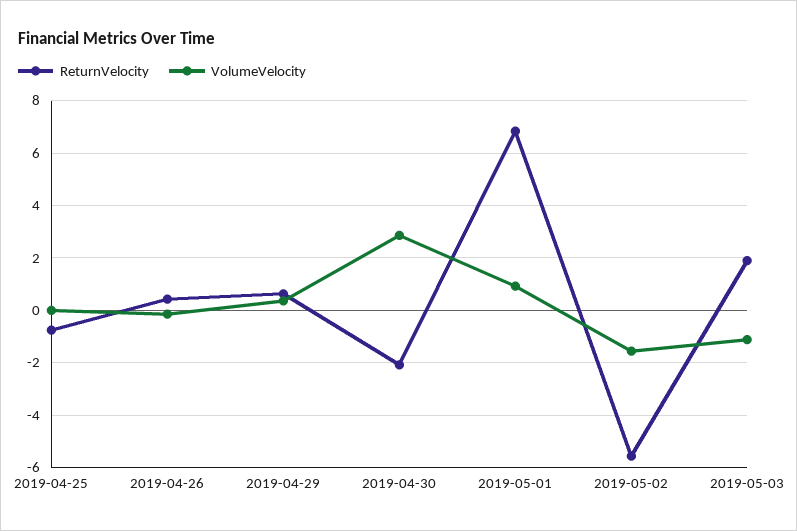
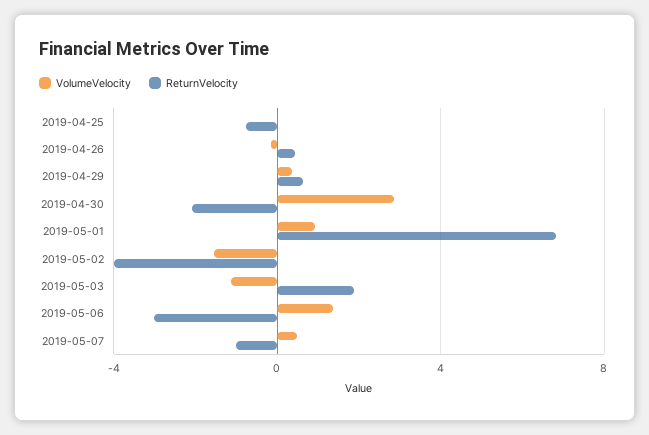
ReturnVelocity, 2019-05-02: -5.5 -> -4
VolumeVelocity, 2019-05-06: none -> 1.5
ReturnVelocity, 2019-05-06: none -> -3
VolumeVelocity, 2019-05-07: none -> 0.5
ReturnVelocity, 2019-05-07: none -> -1

